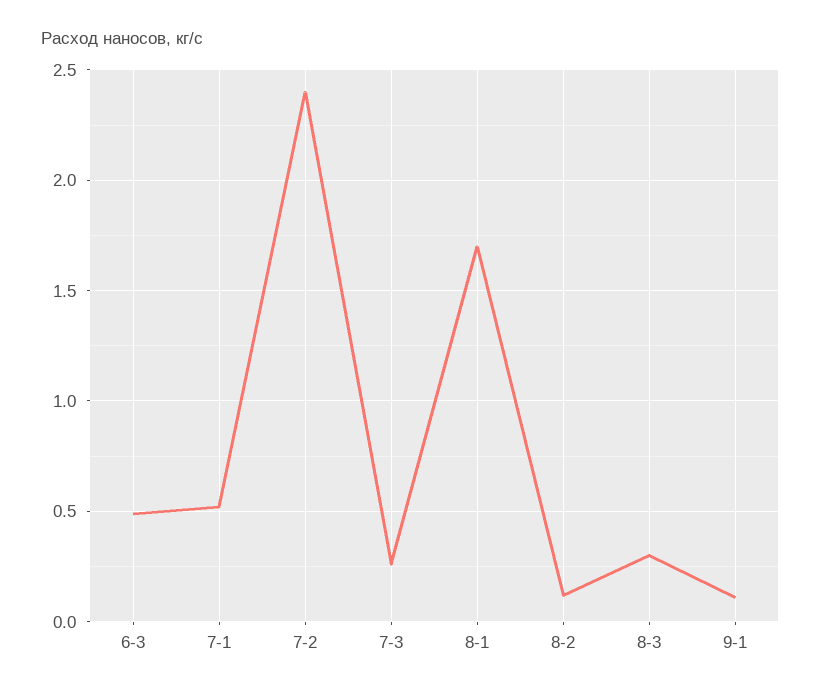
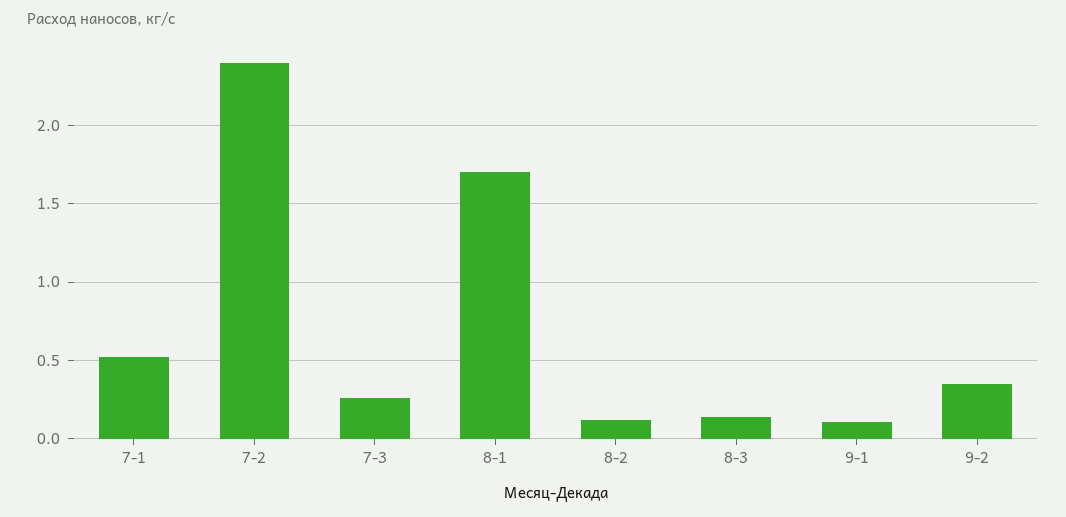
6-3: 0.5 -> none
8-3: 0.3 -> 0.15
9-2: none -> 0.35

